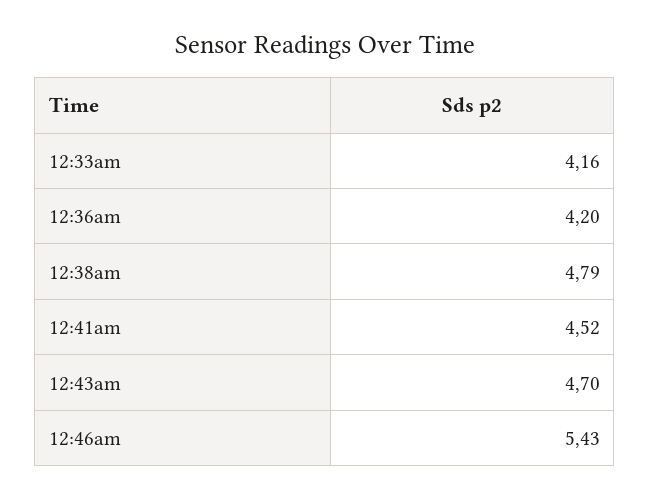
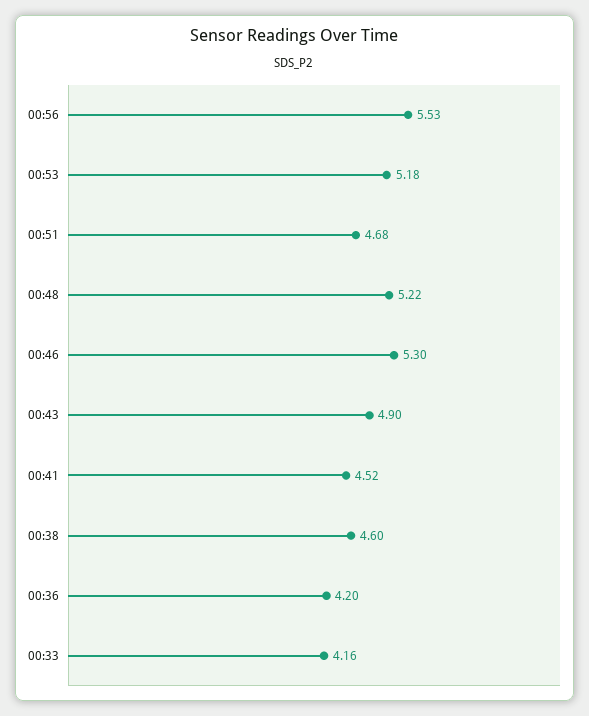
12:38am: 4.79 -> 4.6
12:43am: 4.7 -> 4.9
12:46am: 5.43 -> 5.3
00:56: none -> 5.53
00:53: none -> 5.18
00:51: none -> 4.68
00:48: none -> 5.22

